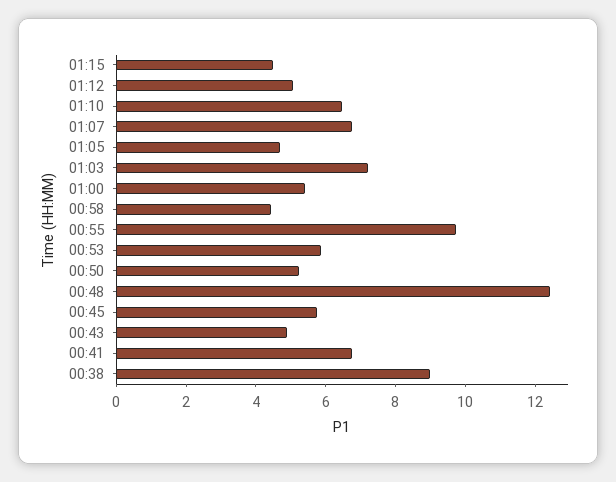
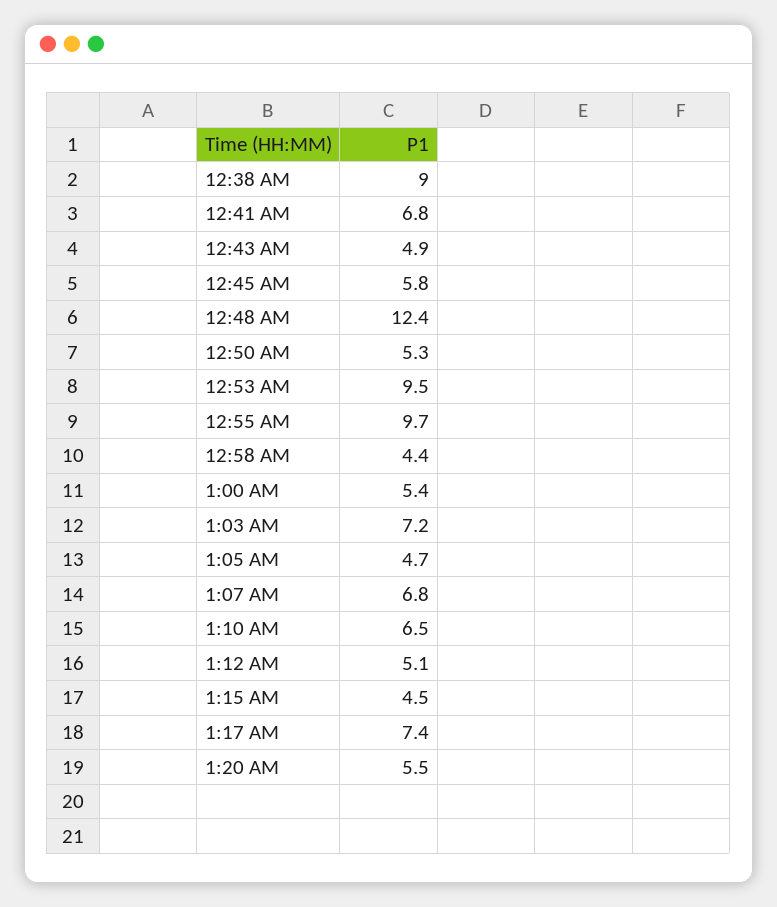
00:53: 6 -> 9.5
1:17 AM: none -> 7.4
1:20 AM: none -> 5.5

